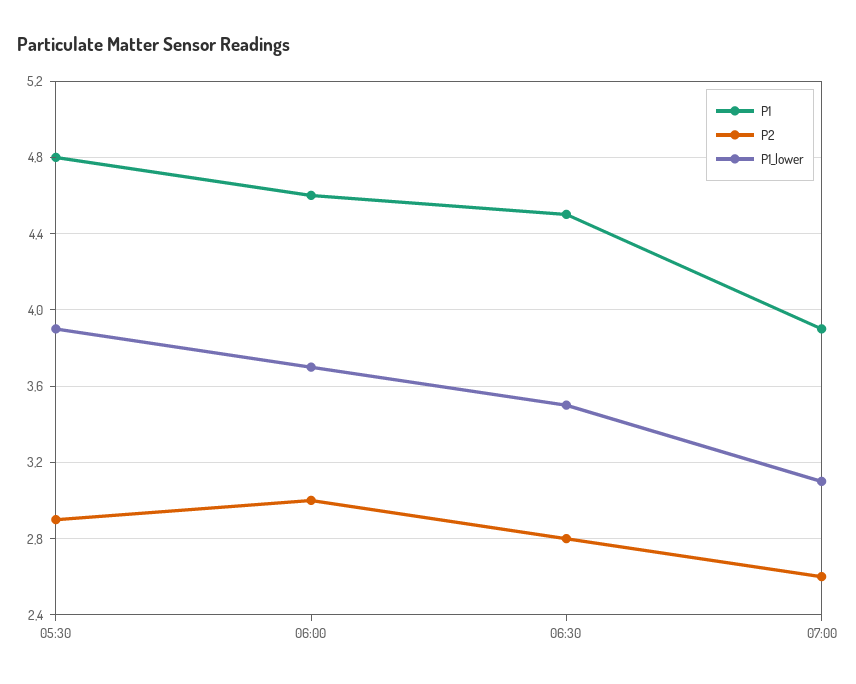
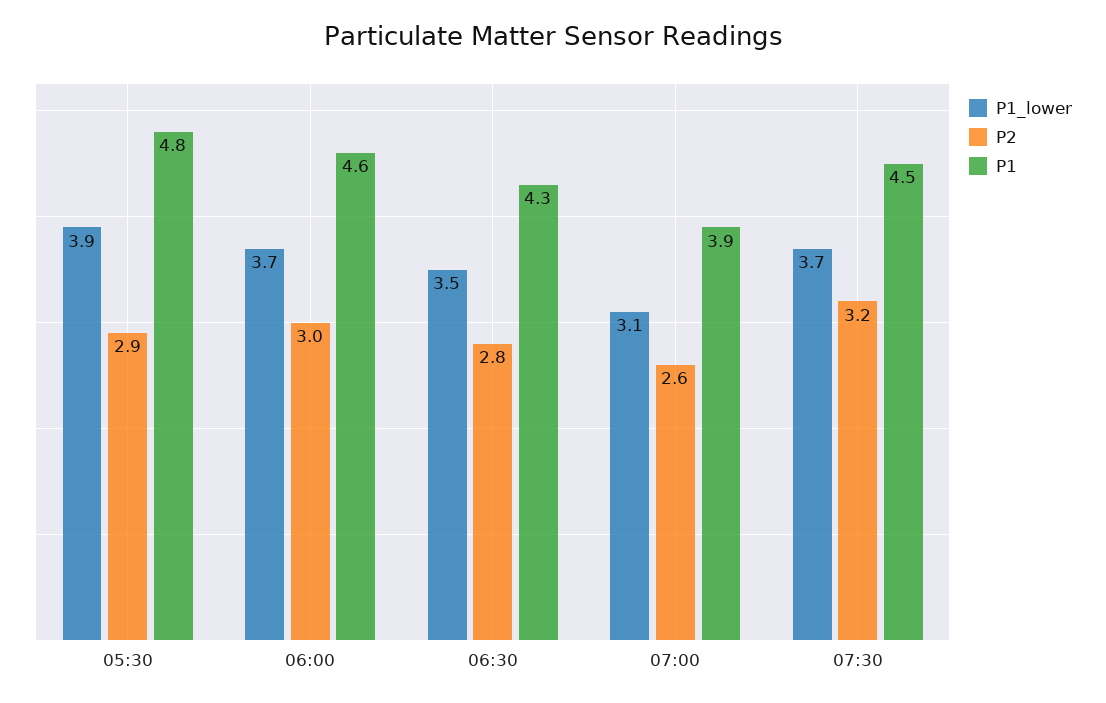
P1, 06:30: 4.5 -> 4.3
P1_lower, 07:30: none -> 3.7
P2, 07:30: none -> 3.2
P1, 07:30: none -> 4.5

